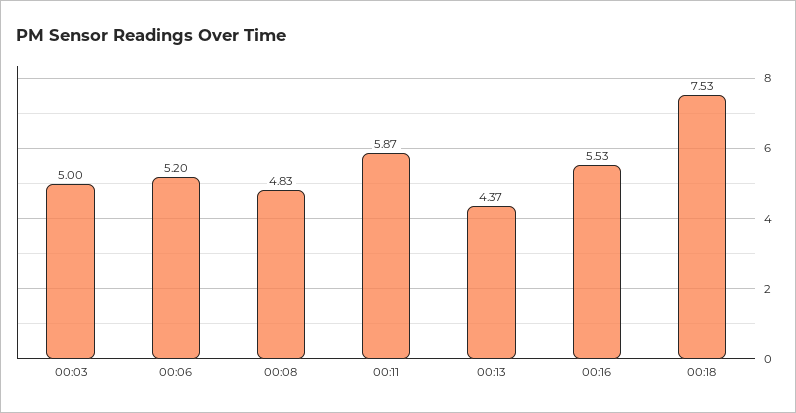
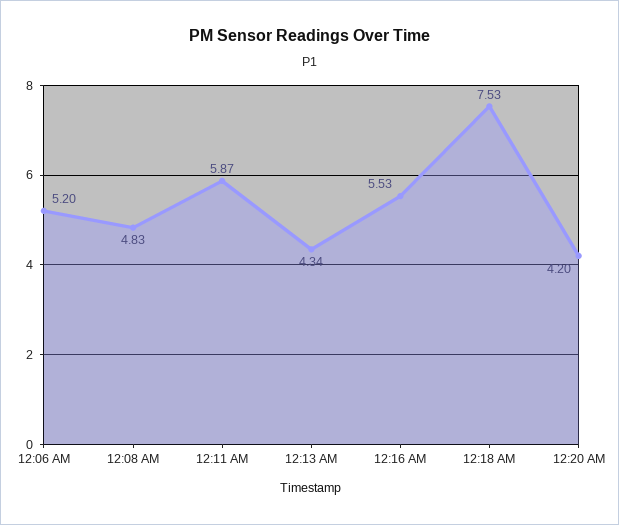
00:03: 5 -> none
00:13: 4.37 -> 4.34
12:20 AM: none -> 4.2

